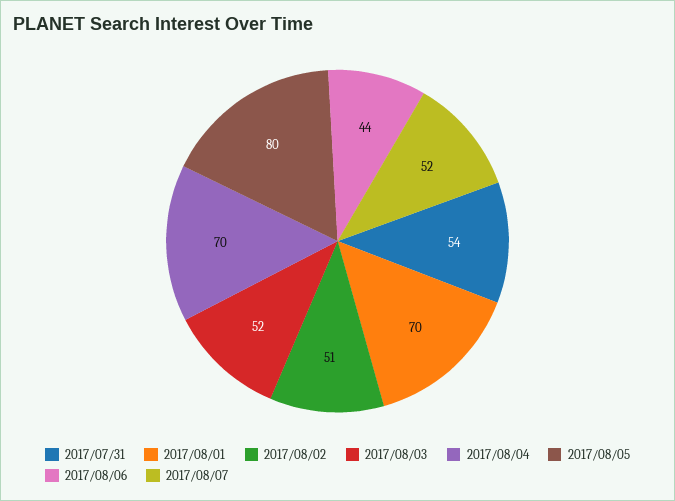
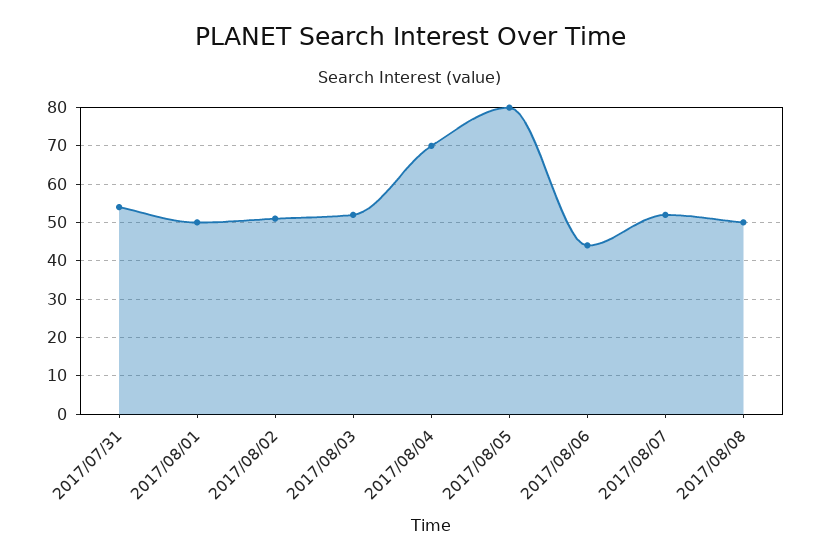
2017/08/01: 70 -> 50
2017/08/08: none -> 50

